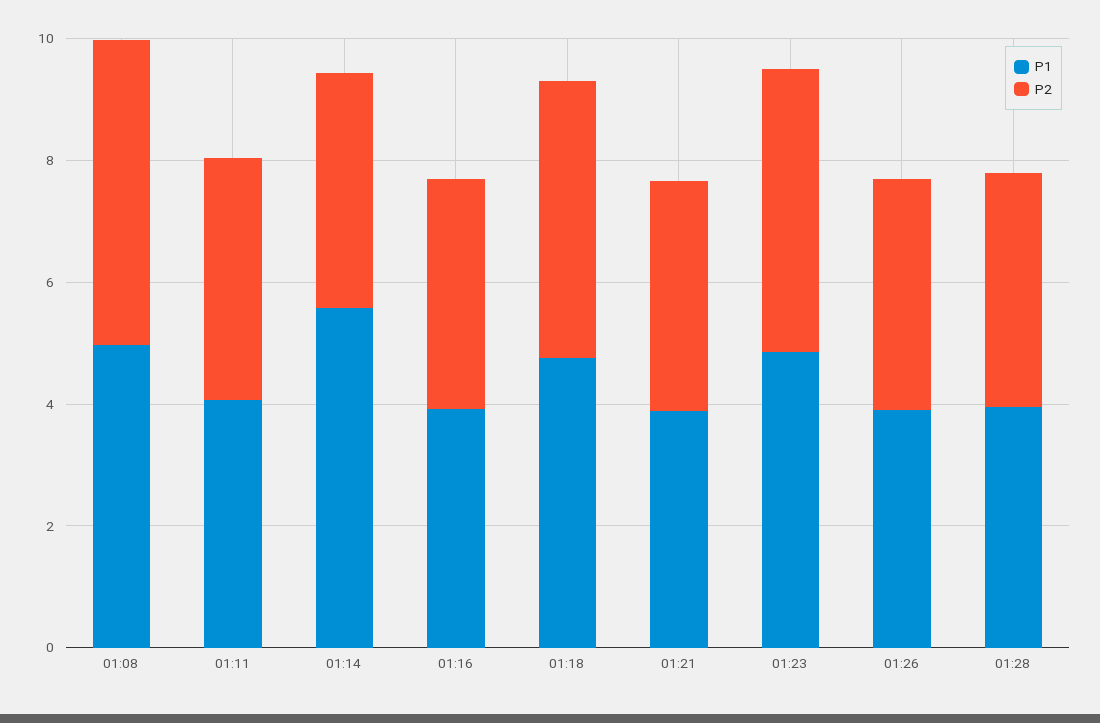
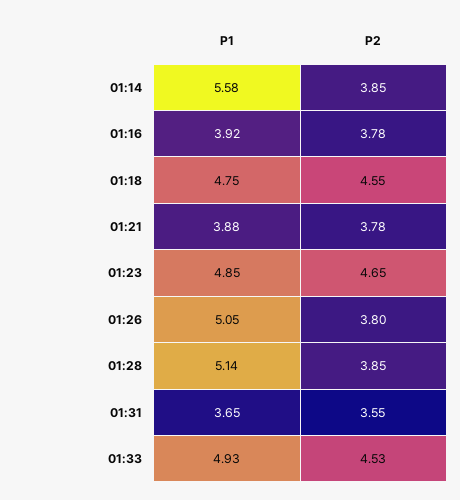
P1, 01:08: 5 -> none
P2, 01:08: 5 -> none
P1, 01:11: 4 -> none
P2, 01:11: 4 -> none
P1, 01:26: 4 -> 5.05
P1, 01:28: 4 -> 5.14
P1, 01:31: none -> 3.65
P2, 01:31: none -> 3.55
P1, 01:33: none -> 4.93
P2, 01:33: none -> 4.53

